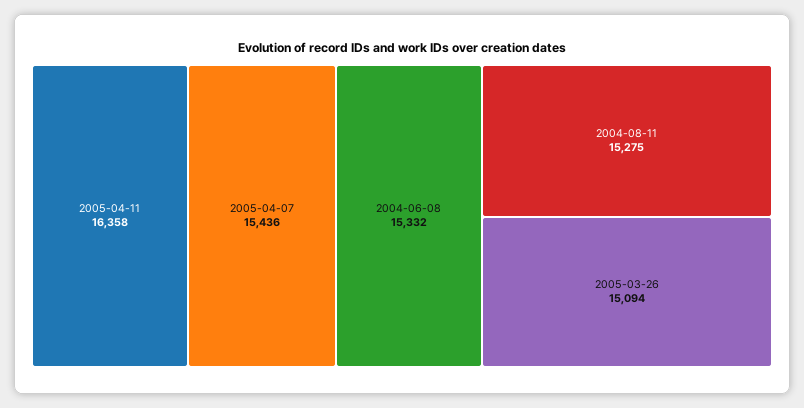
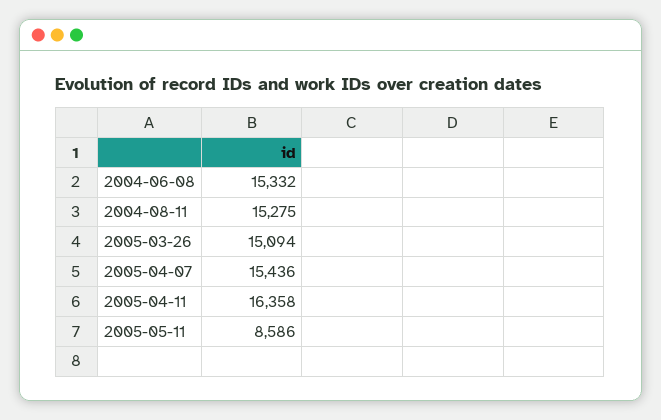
2005-05-11: none -> 8586

